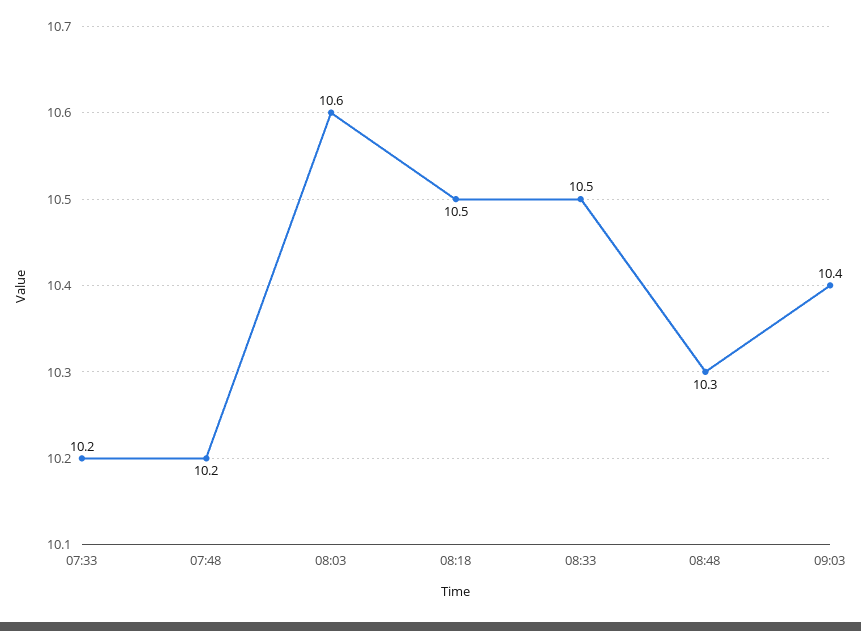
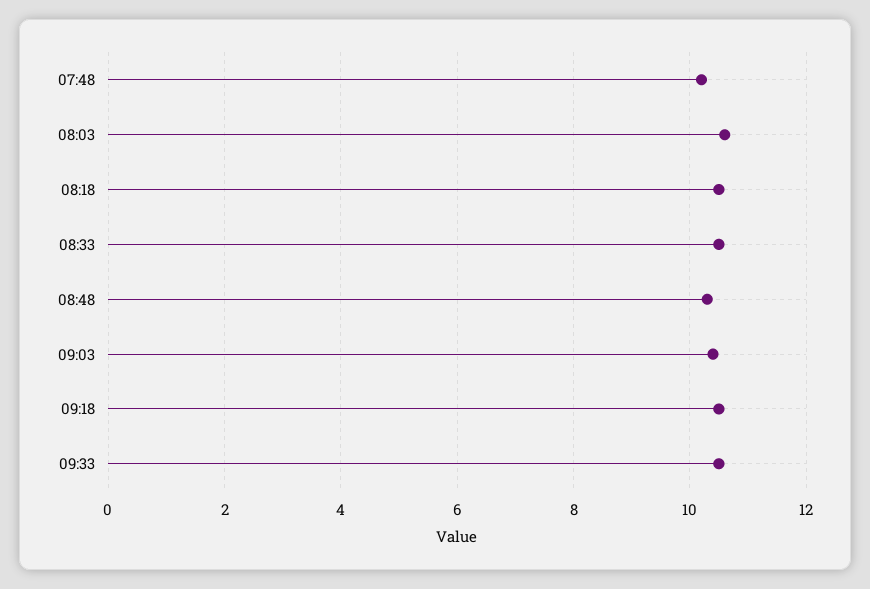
07:33: 10.2 -> none
09:18: none -> 10.5
09:33: none -> 10.5

